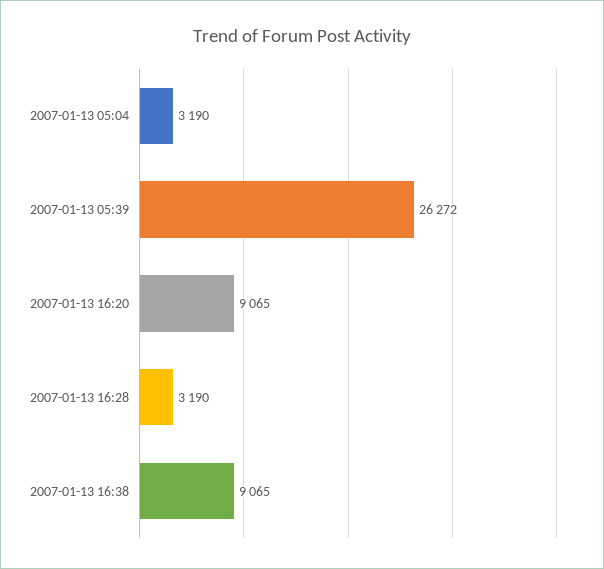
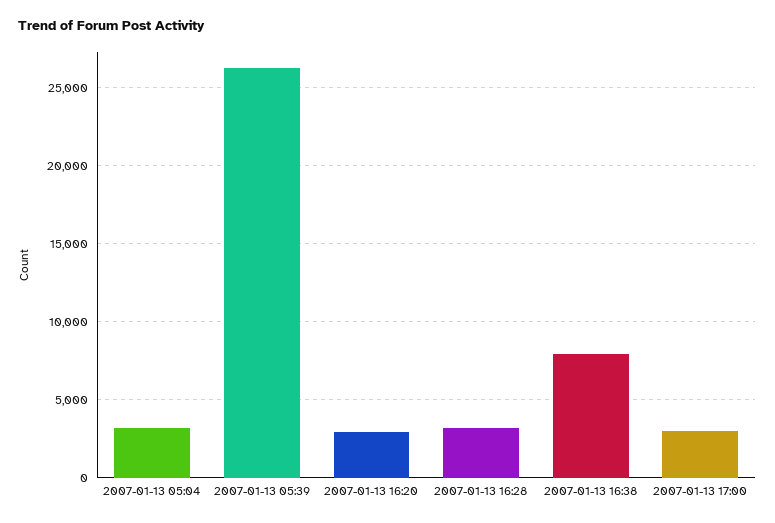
2007-01-13 16:20: 9065 -> 3000
2007-01-13 16:38: 9065 -> 8000
2007-01-13 17:00: none -> 3000

